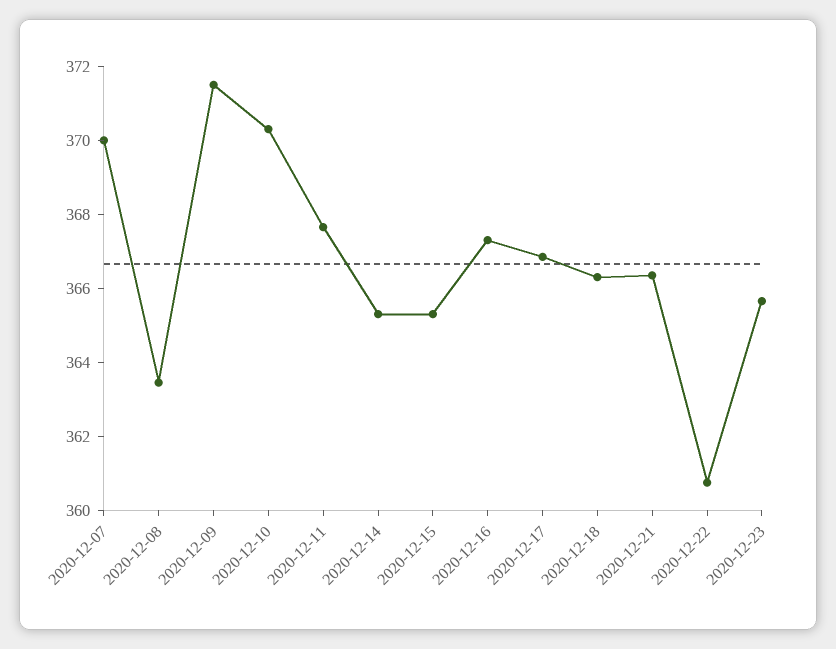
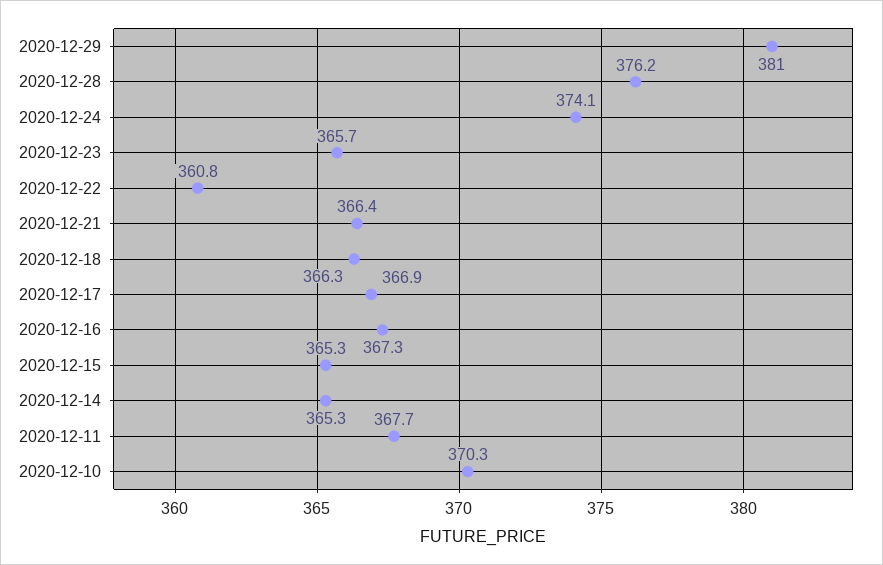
2020-12-07: 370 -> none
2020-12-08: 363.5 -> none
2020-12-09: 371.5 -> none
2020-12-29: none -> 381
2020-12-28: none -> 376.2
2020-12-24: none -> 374.1

